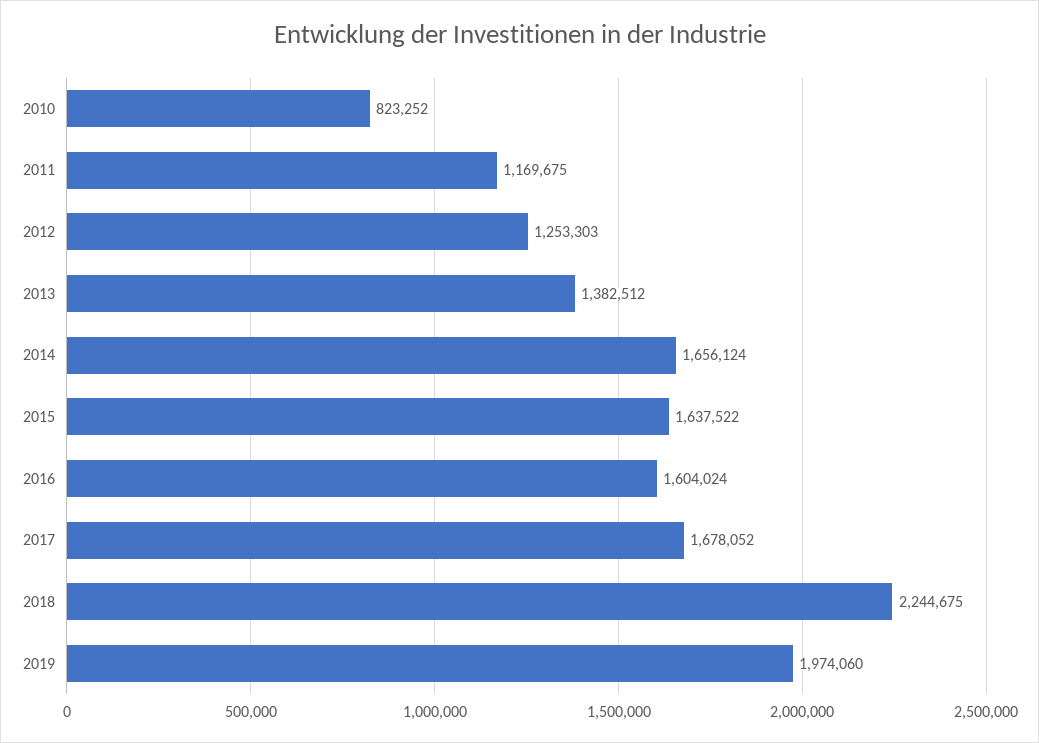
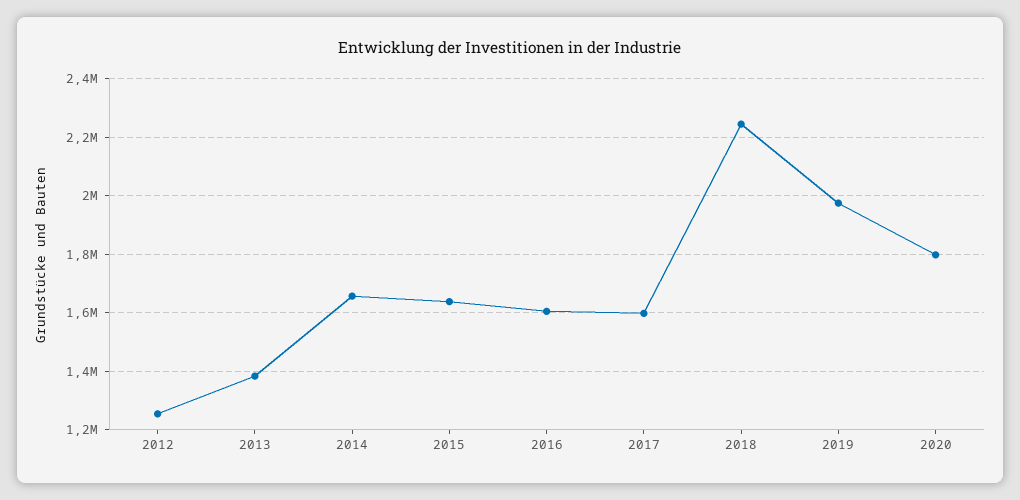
2010: 823252 -> none
2011: 1169675 -> none
2017: 1678052 -> 1600000
2020: none -> 1800000

